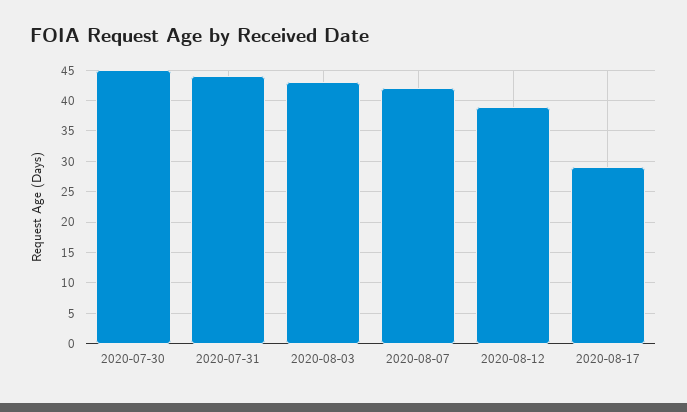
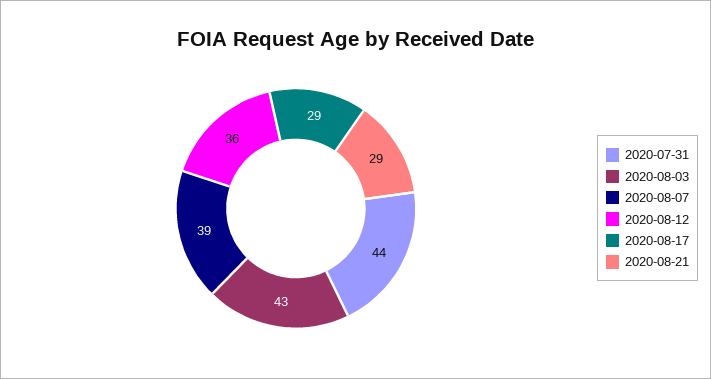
2020-07-30: 45 -> none
2020-08-07: 42 -> 39
2020-08-12: 39 -> 36
2020-08-21: none -> 29

